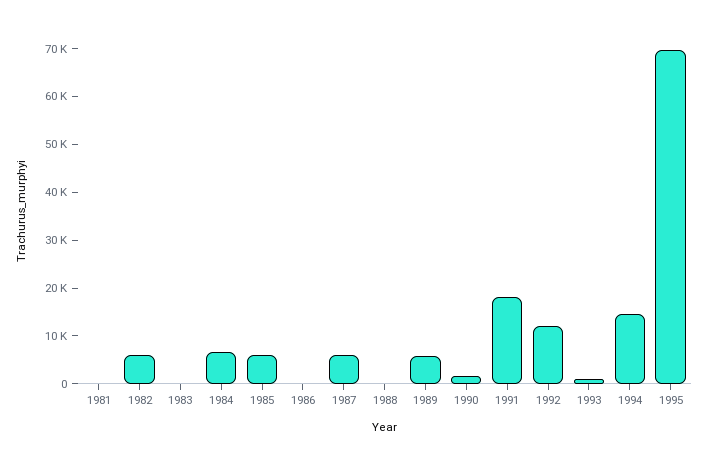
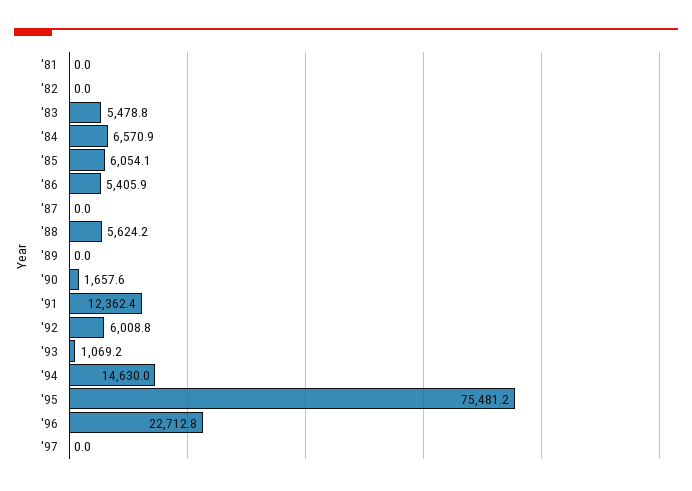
1982: 6000 -> 0
1983: 0 -> 5478.8
1986: 0 -> 5405.9
1987: 6000 -> 0
1988: 0 -> 5624.2
1989: 6000 -> 0
1991: 18000 -> 12362.4
1992: 12000 -> 6008.8
1995: 70000 -> 75481.2
'96: none -> 22712.8
'97: none -> 0

